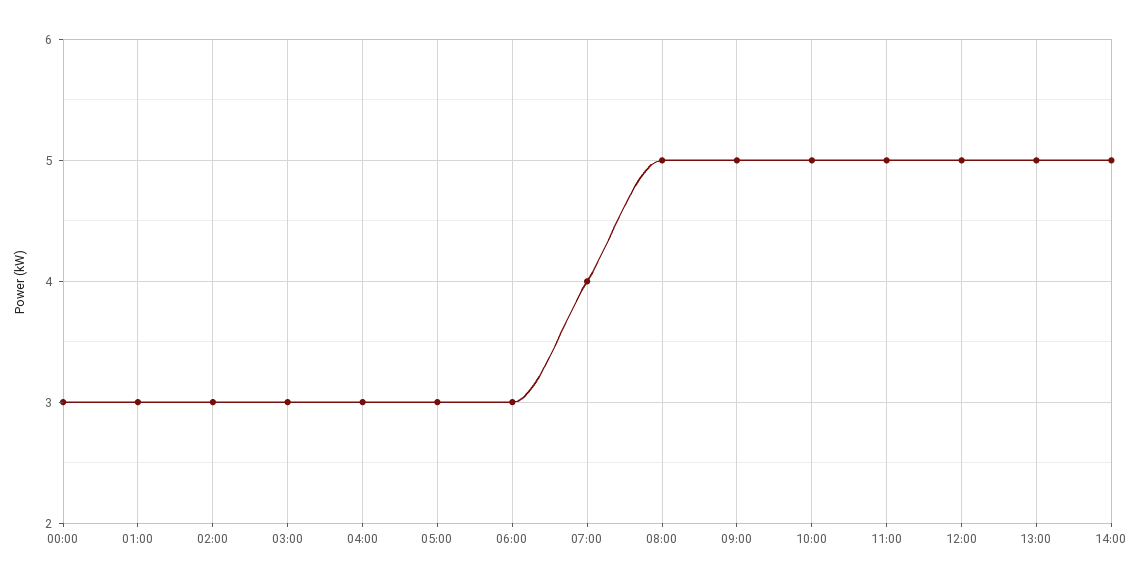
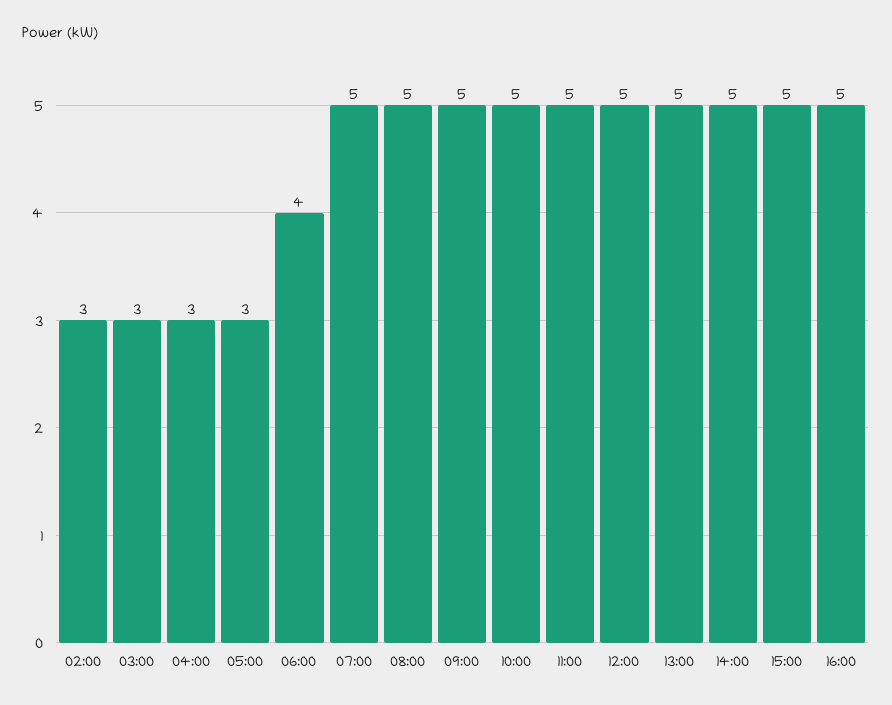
00:00: 3 -> none
01:00: 3 -> none
06:00: 3 -> 4
07:00: 4 -> 5
15:00: none -> 5
16:00: none -> 5

